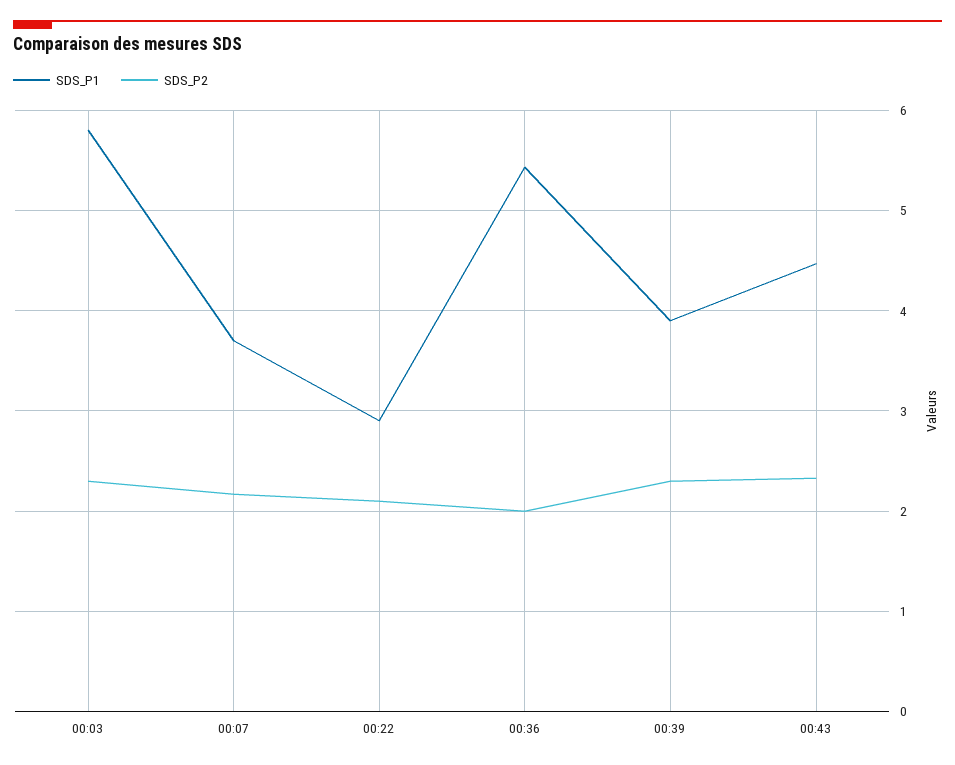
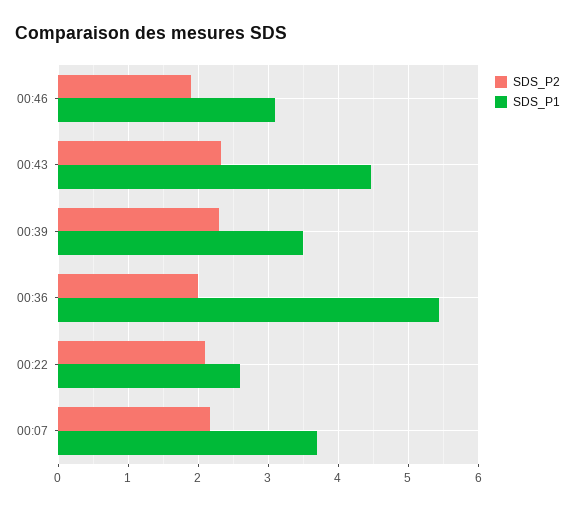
SDS_P1, 00:03: 5.8 -> none
SDS_P2, 00:03: 2.3 -> none
SDS_P1, 00:22: 2.9 -> 2.6
SDS_P1, 00:39: 3.9 -> 3.5
SDS_P2, 00:46: none -> 1.9
SDS_P1, 00:46: none -> 3.1

